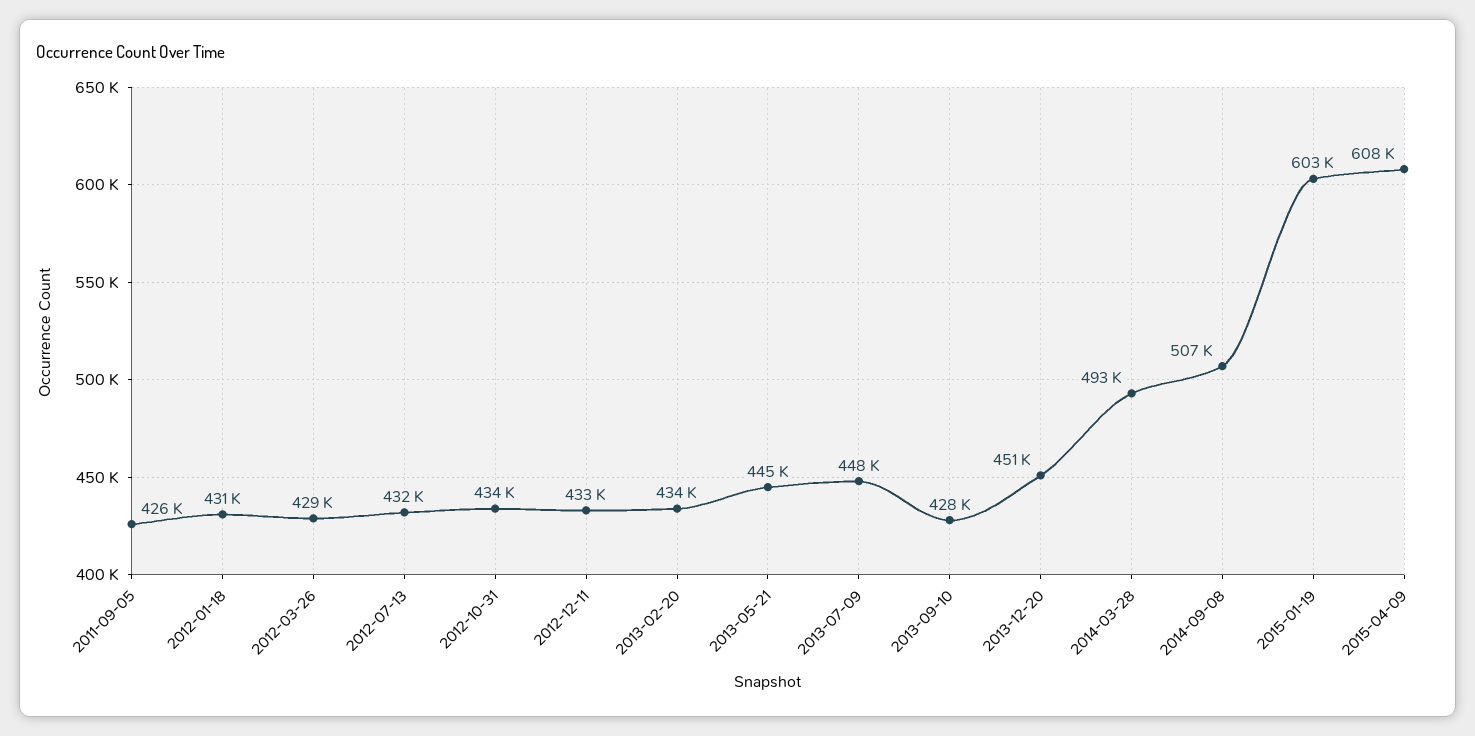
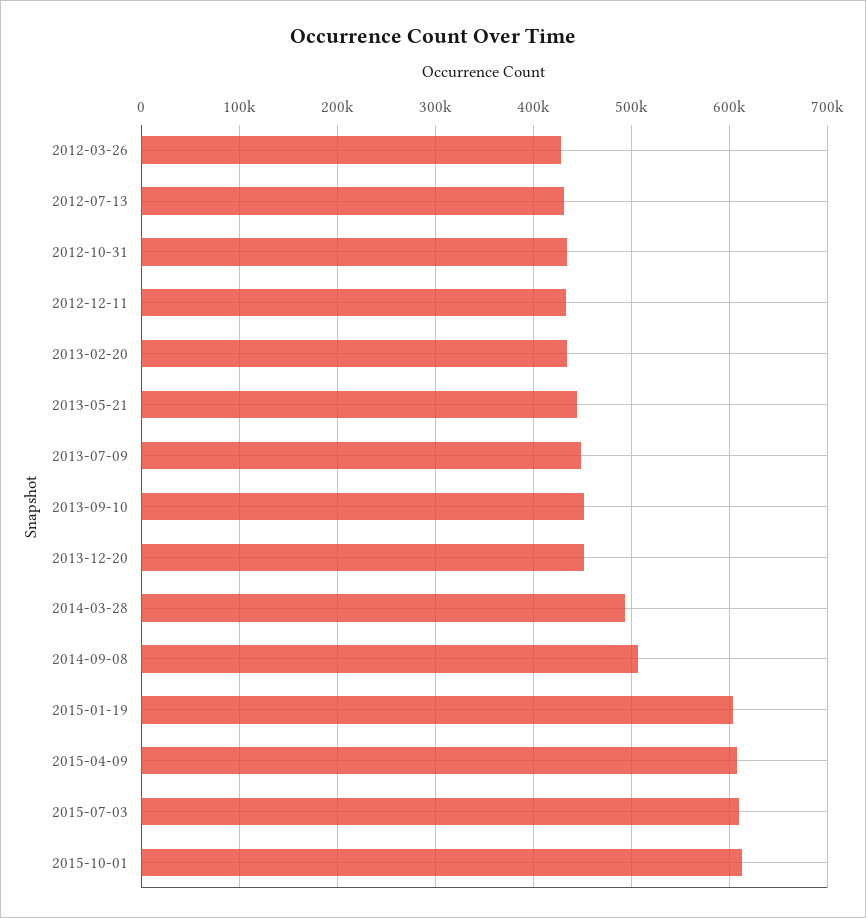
2011-09-05: 426000 -> none
2012-01-18: 431000 -> none
2013-09-10: 428000 -> 450000
2015-07-03: none -> 610000
2015-10-01: none -> 610000

